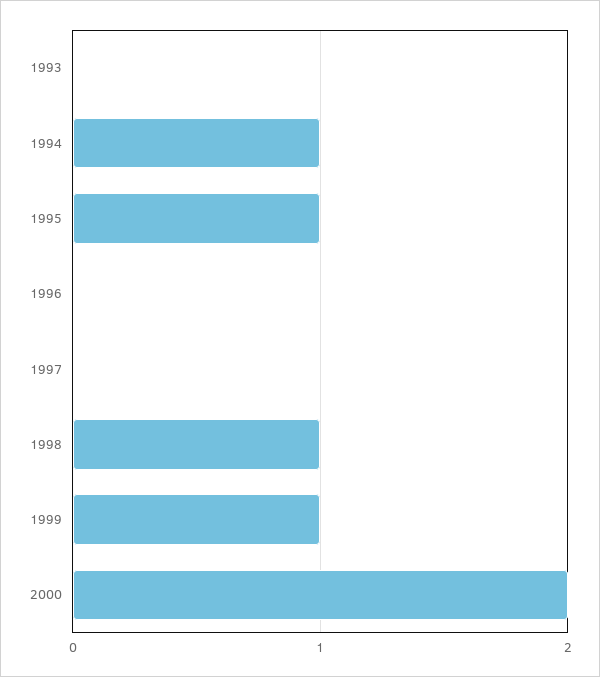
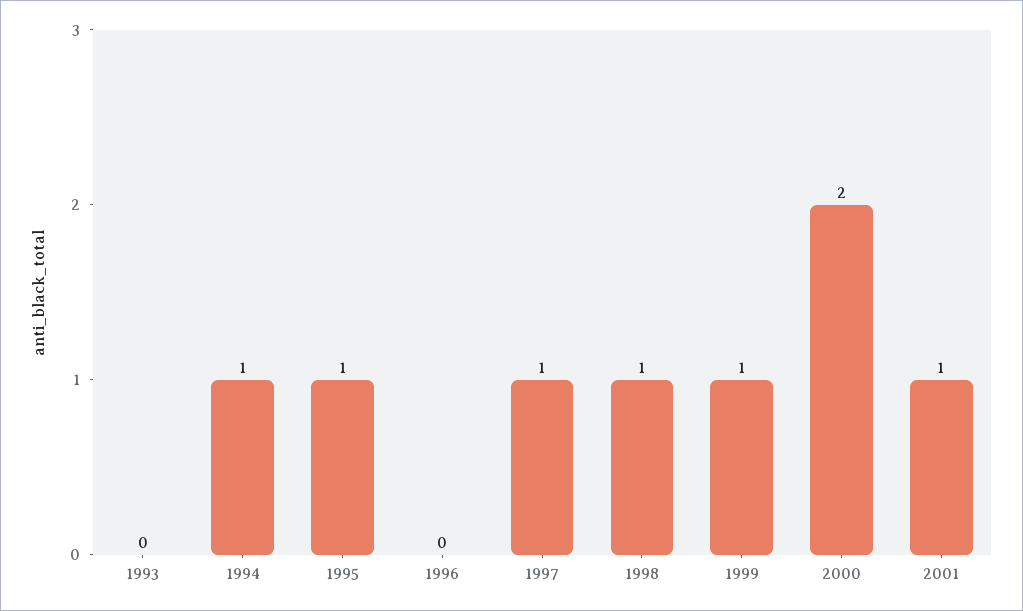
1997: 0 -> 1
2001: none -> 1

